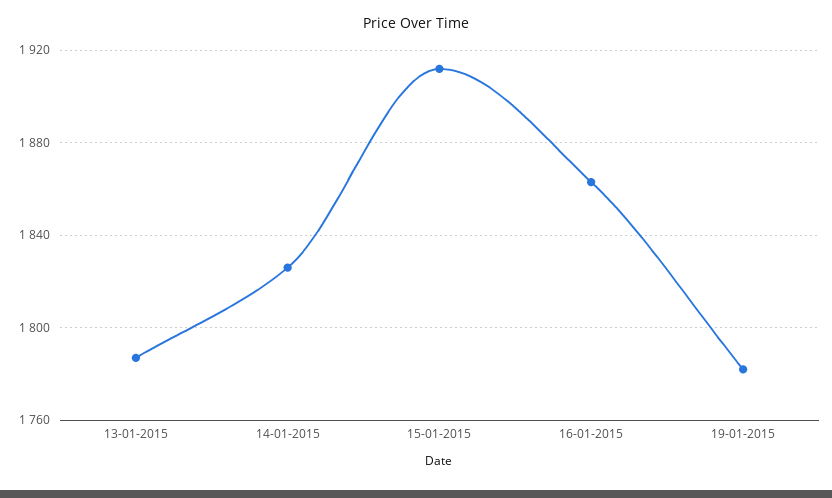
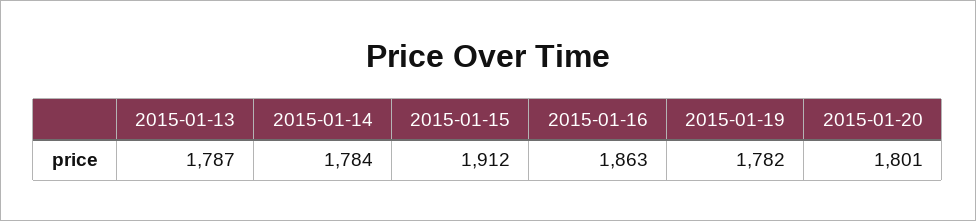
14-01-2015: 1825 -> 1784
2015-01-20: none -> 1801

